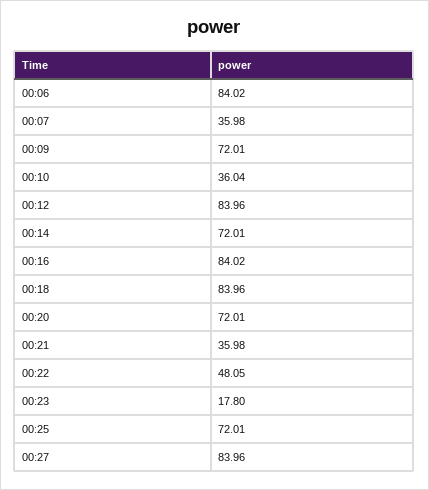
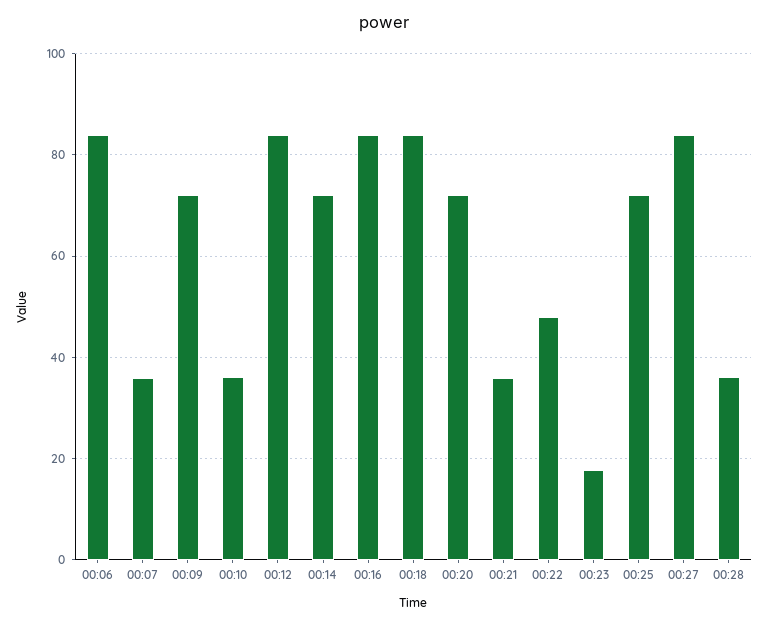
00:28: none -> 36

